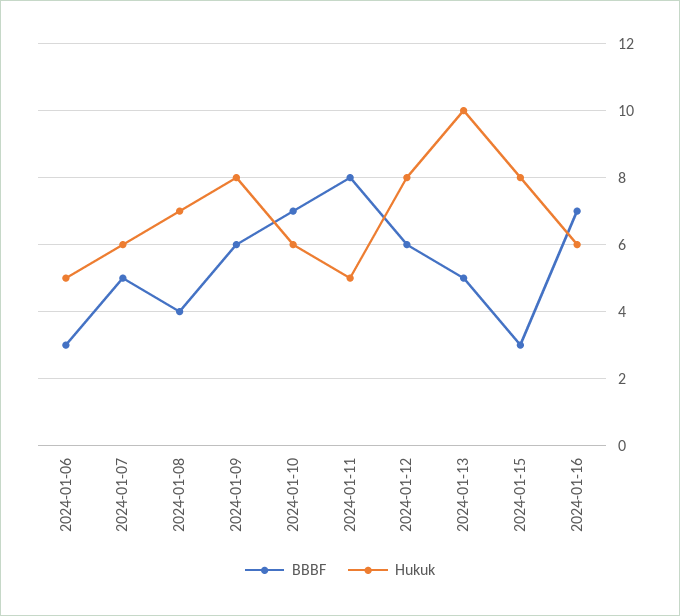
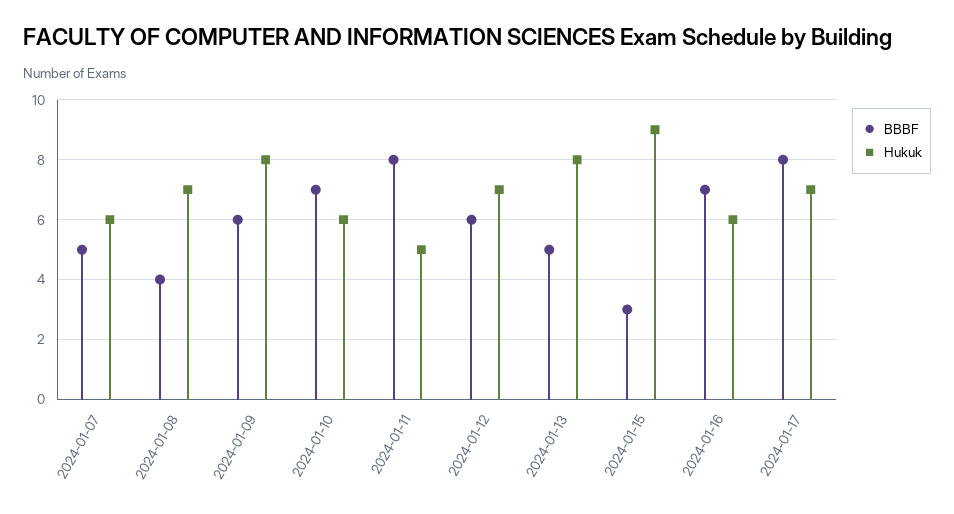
BBBF, 2024-01-06: 3 -> none
Hukuk, 2024-01-06: 5 -> none
Hukuk, 2024-01-12: 8 -> 7
Hukuk, 2024-01-13: 10 -> 8
Hukuk, 2024-01-15: 8 -> 9
BBBF, 2024-01-17: none -> 8
Hukuk, 2024-01-17: none -> 7

